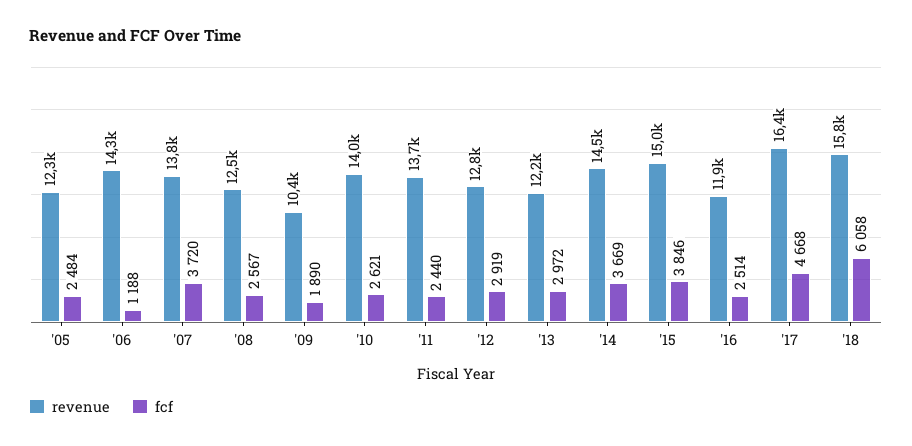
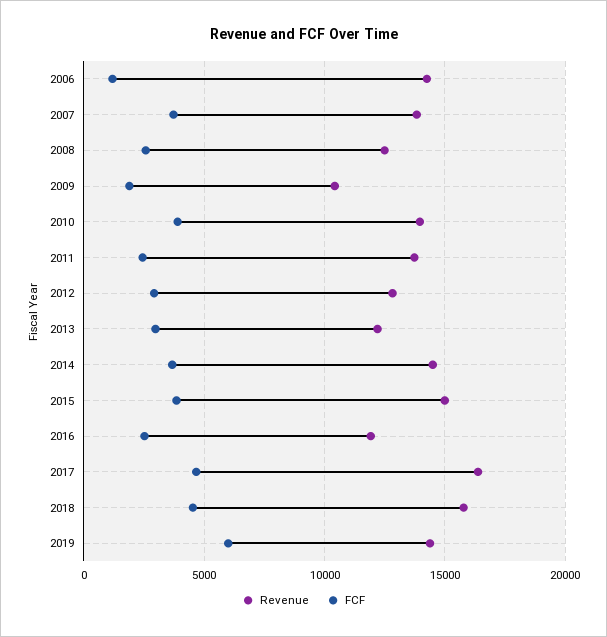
revenue, '05: 12300 -> none
fcf, '05: 2484 -> none
fcf, '10: 2621 -> 4000
fcf, '18: 6058 -> 4500
revenue, 2019: none -> 14500
fcf, 2019: none -> 6000

